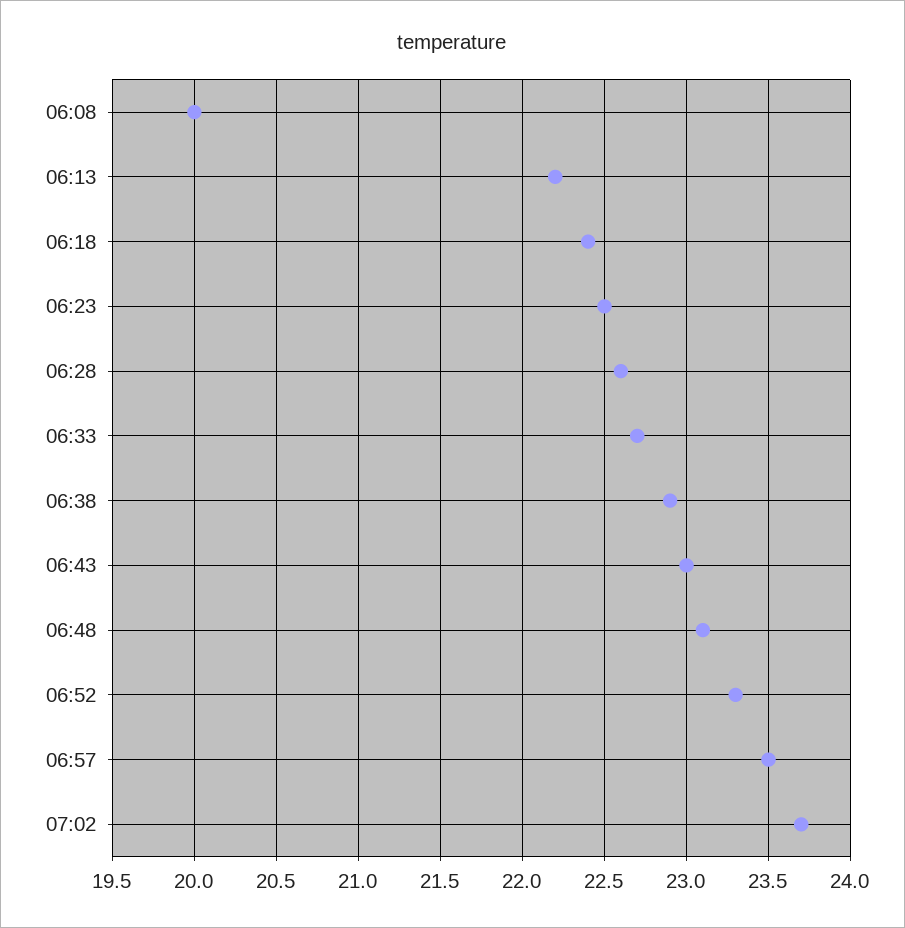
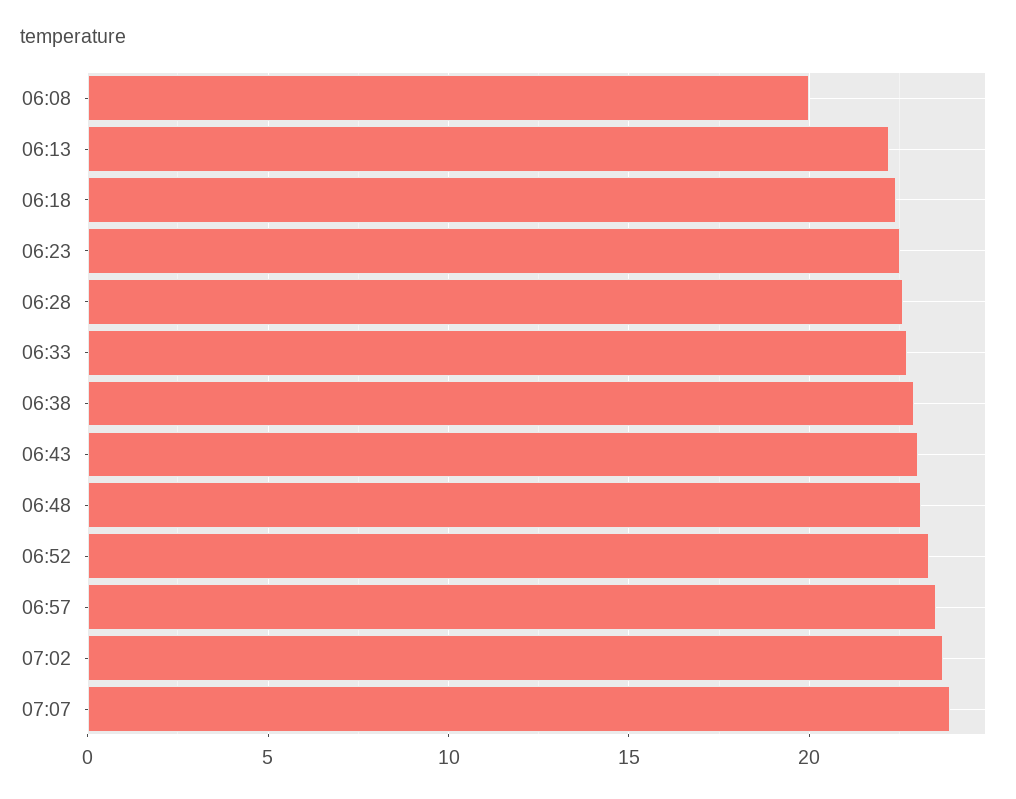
07:07: none -> 24

